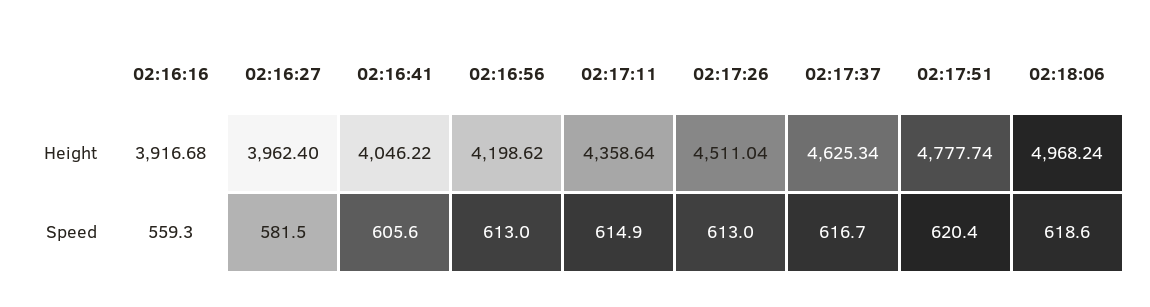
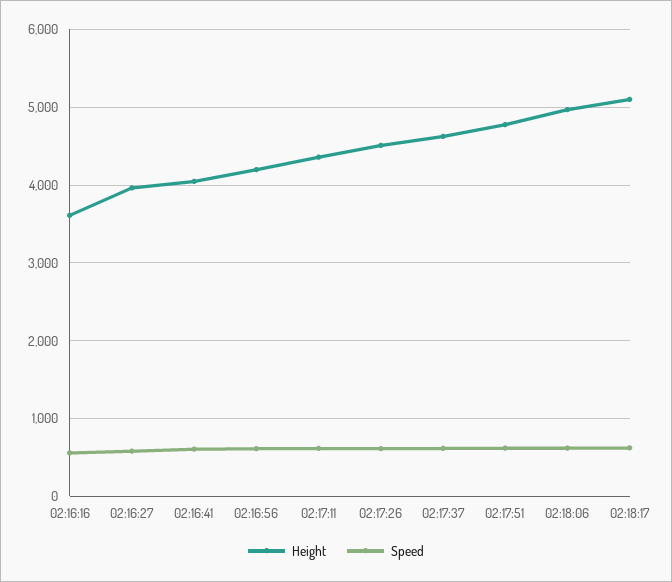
Height, 02:16:16: 3916.68 -> 3600
Height, 02:18:17: none -> 5100
Speed, 02:18:17: none -> 600

